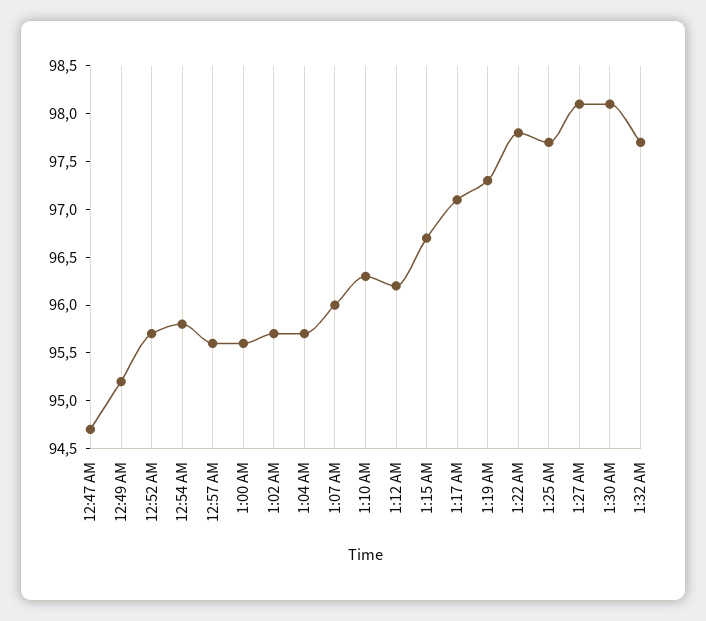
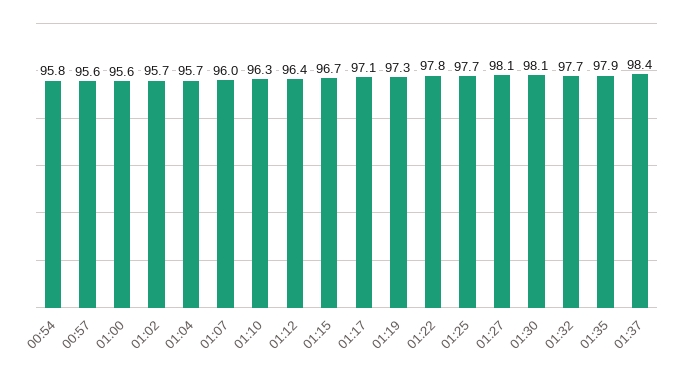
12:47 AM: 94.7 -> none
12:49 AM: 95.2 -> none
12:52 AM: 95.7 -> none
1:12 AM: 96.2 -> 96.4
01:35: none -> 97.9
01:37: none -> 98.4

